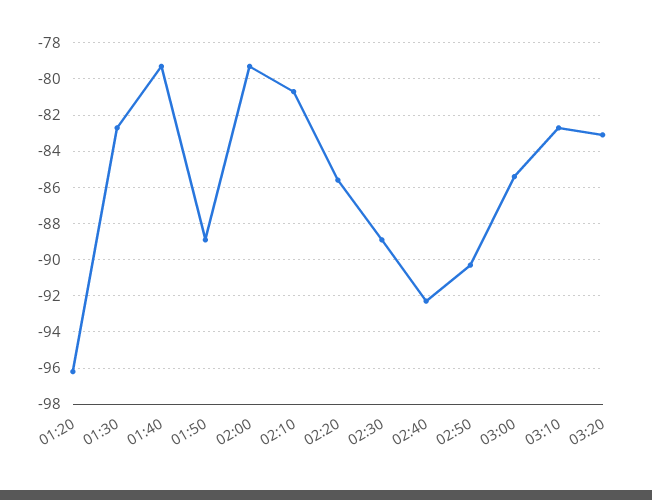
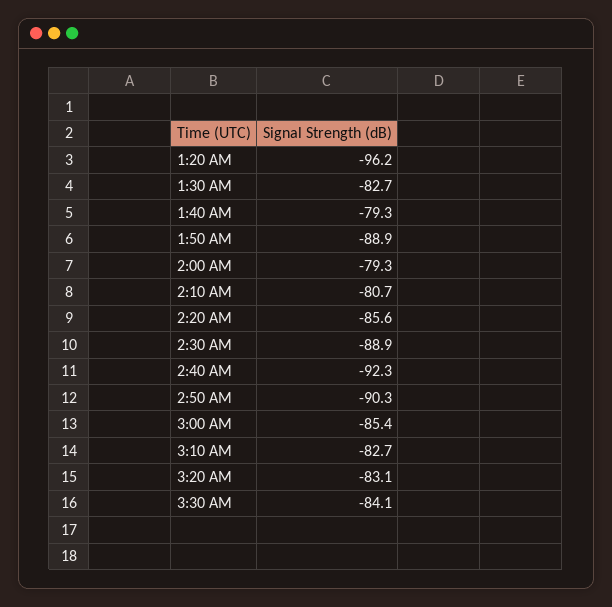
3:30 AM: none -> -84.1

